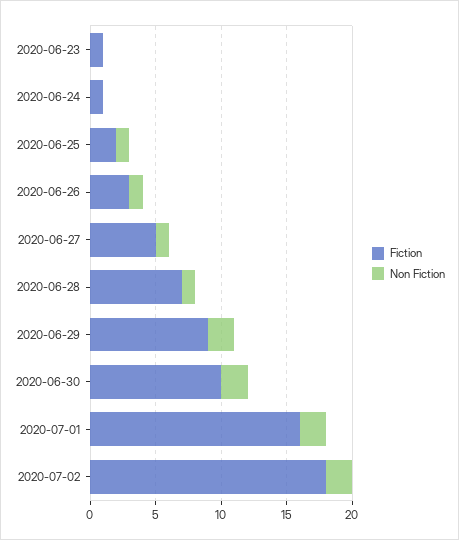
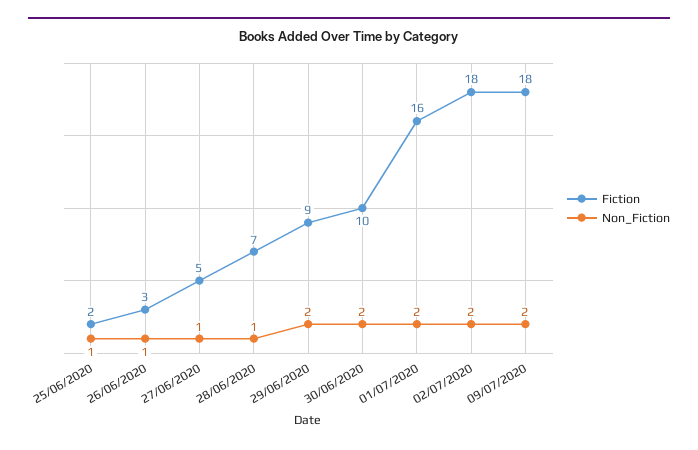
Fiction, 2020-06-23: 1 -> none
Non Fiction, 2020-06-23: 0 -> none
Fiction, 2020-06-24: 1 -> none
Non Fiction, 2020-06-24: 0 -> none
Fiction, 09/07/2020: none -> 18
Non Fiction, 09/07/2020: none -> 2

